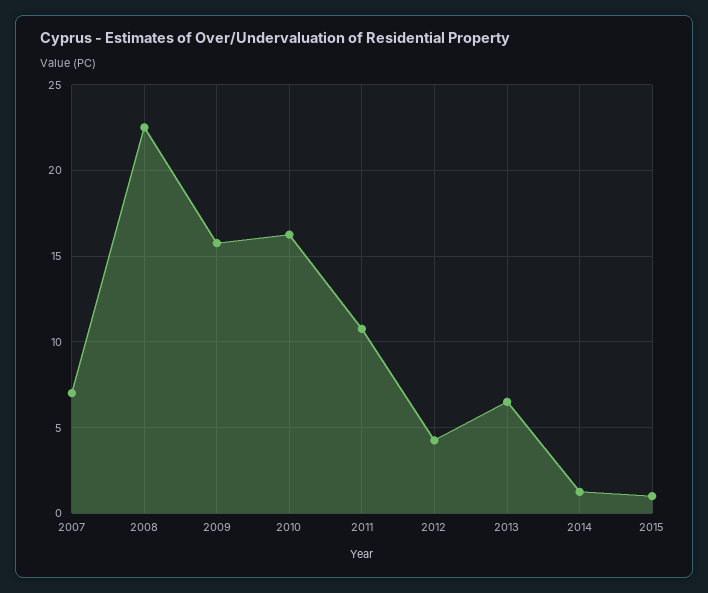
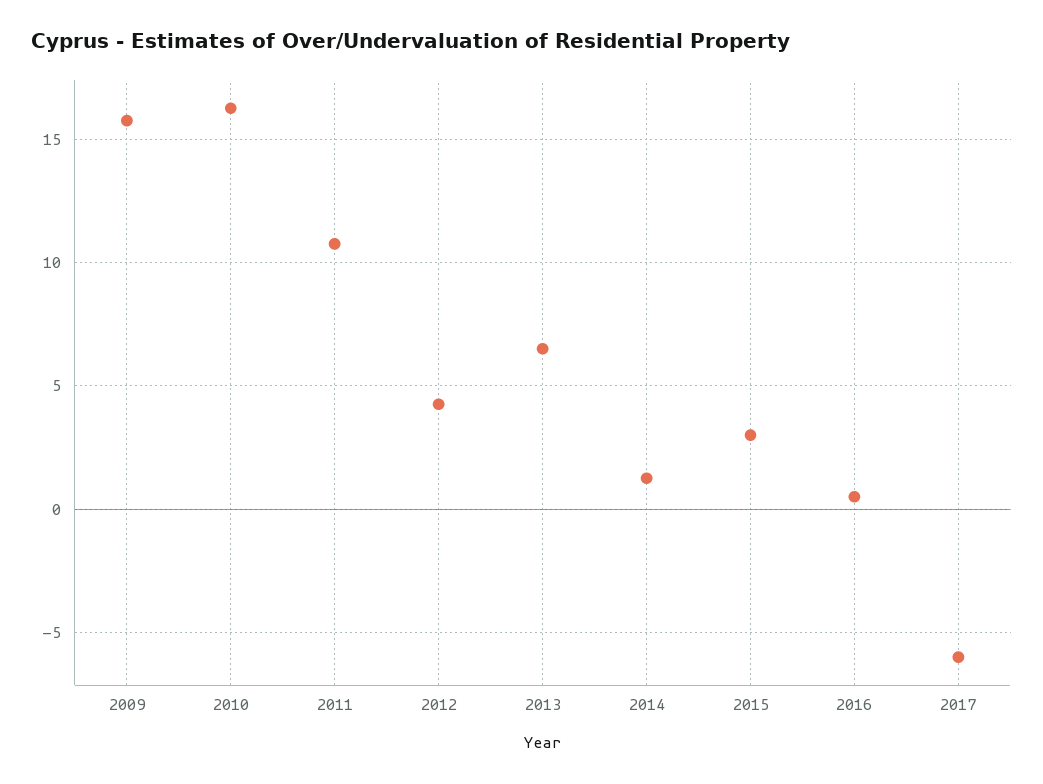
2007: 7 -> none
2008: 22.5 -> none
2015: 1 -> 3
2016: none -> 0.5
2017: none -> -6

